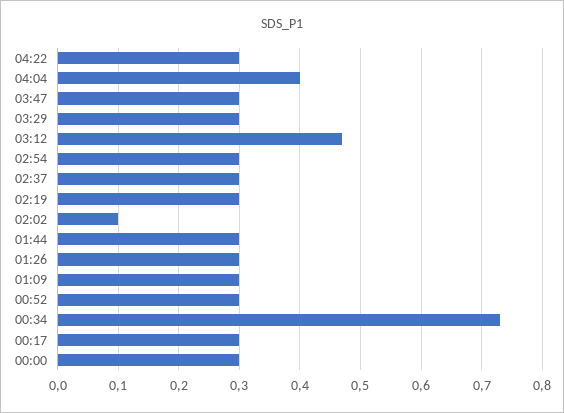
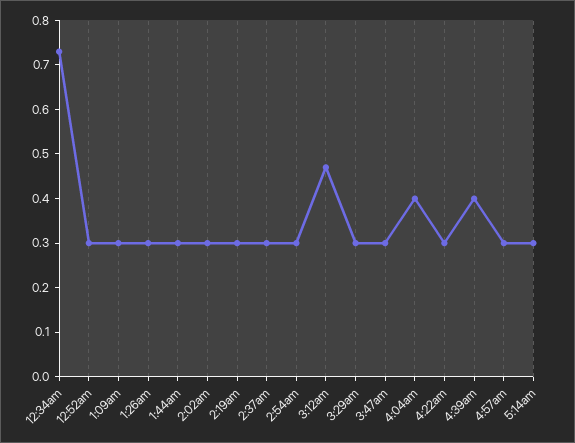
02:02: 0.1 -> 0.3
00:17: 0.3 -> none
00:00: 0.3 -> none
4:39am: none -> 0.4
4:57am: none -> 0.3
5:14am: none -> 0.3

